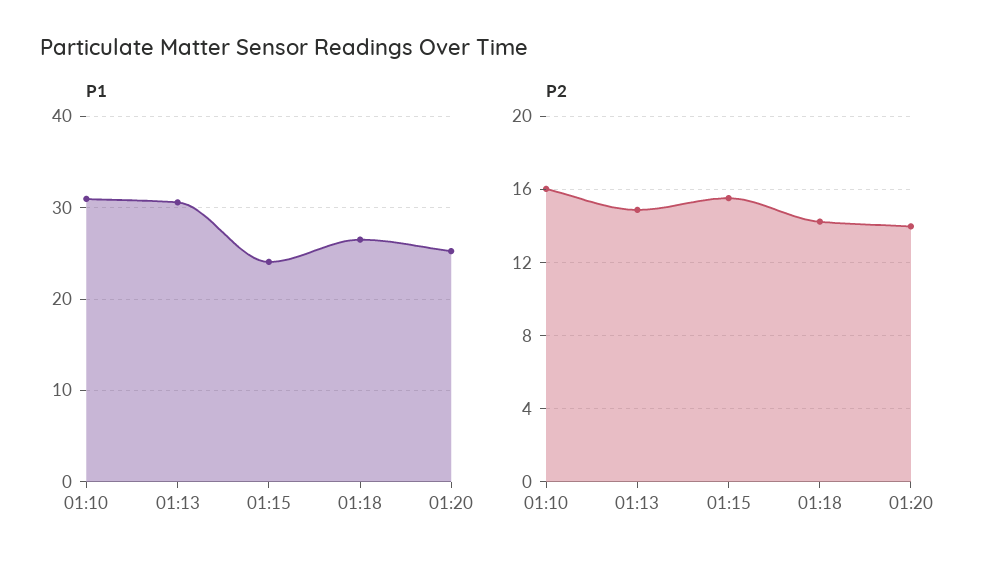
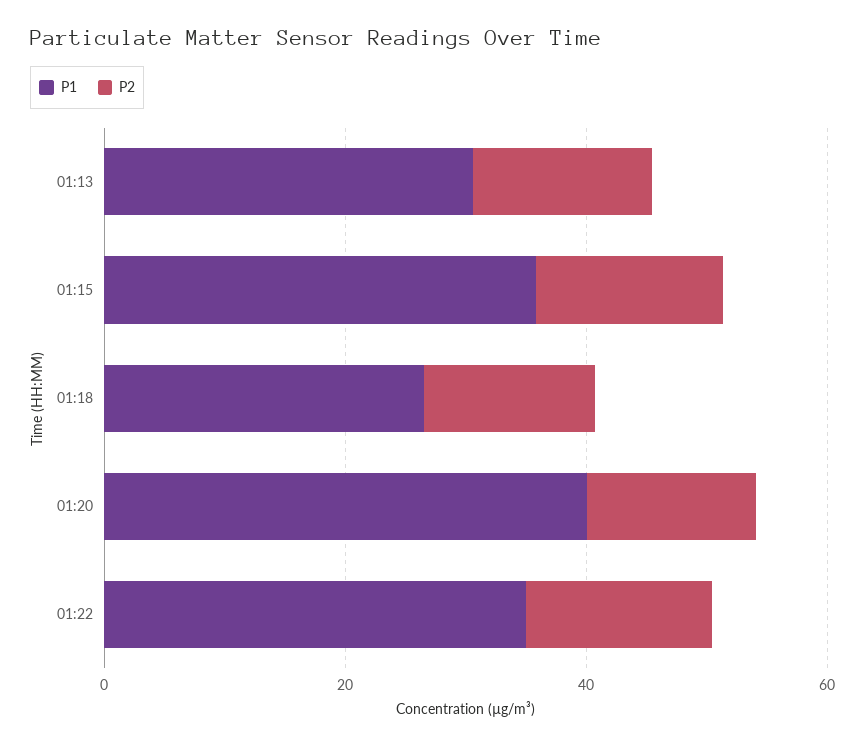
P1, 01:10: 31 -> none
P1, 01:15: 24 -> 35
P1, 01:20: 25 -> 40
P2, 01:10: 16 -> none
P1, 01:22: none -> 35
P2, 01:22: none -> 15

